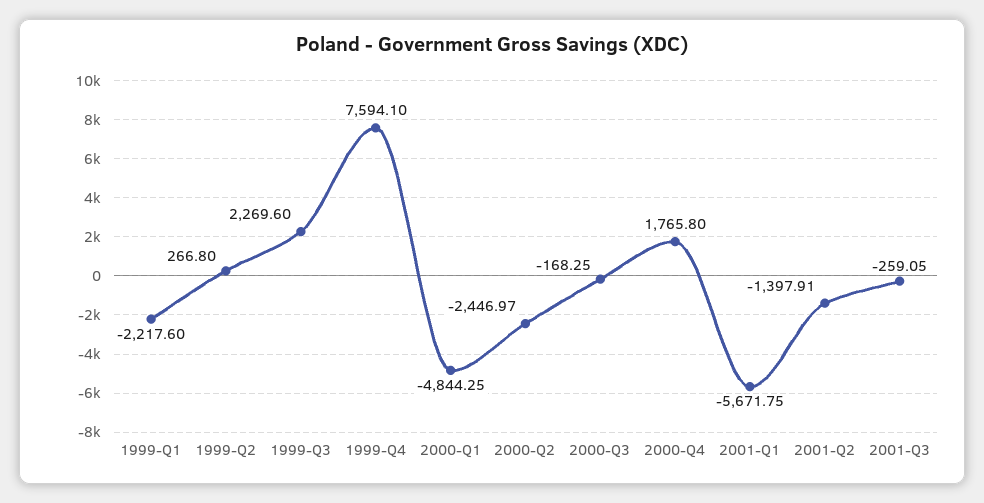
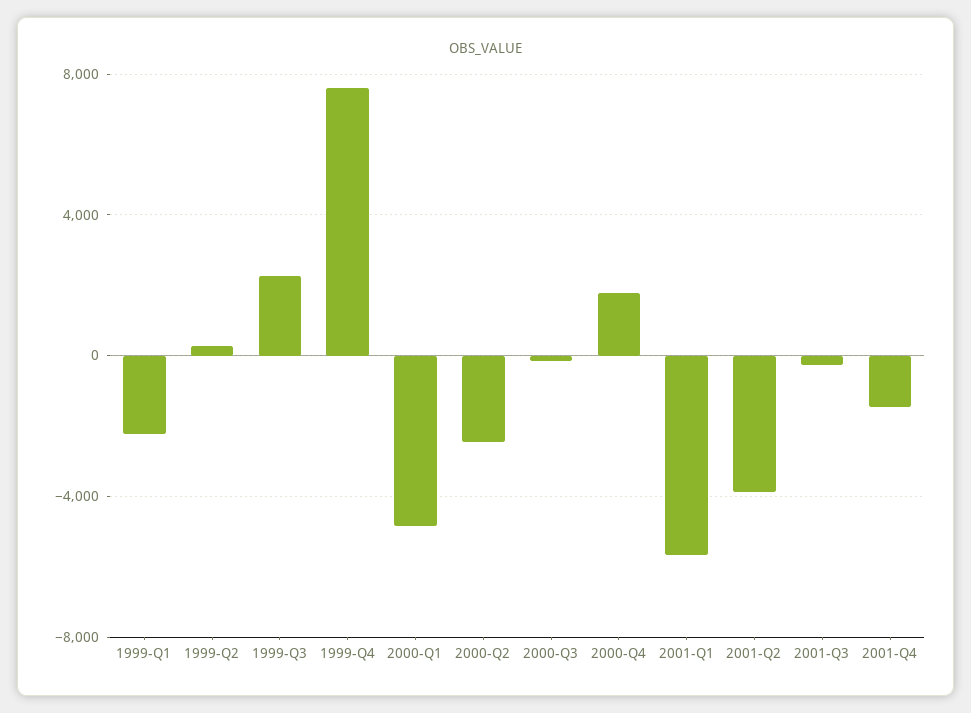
2001-Q2: -1397.91 -> -4000
2001-Q4: none -> -1500

